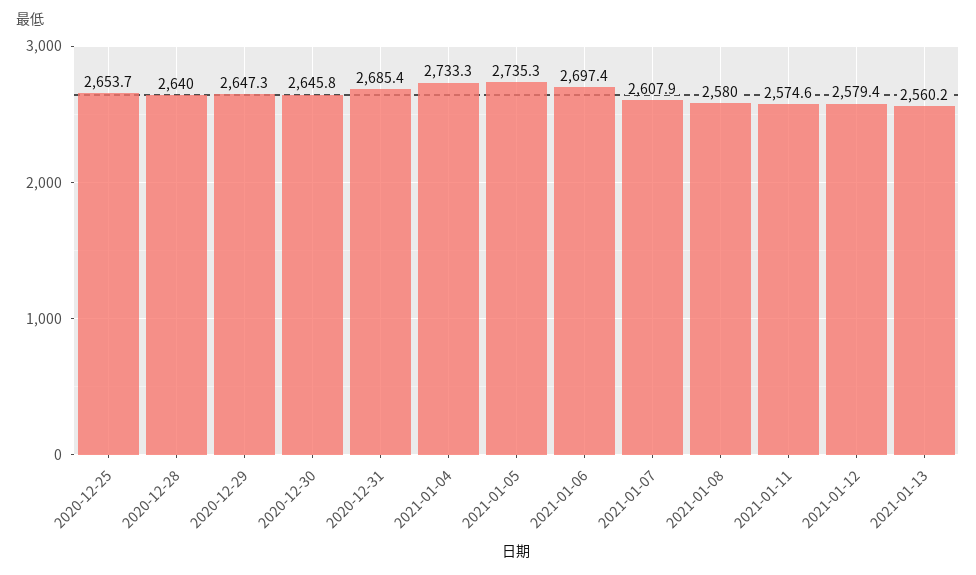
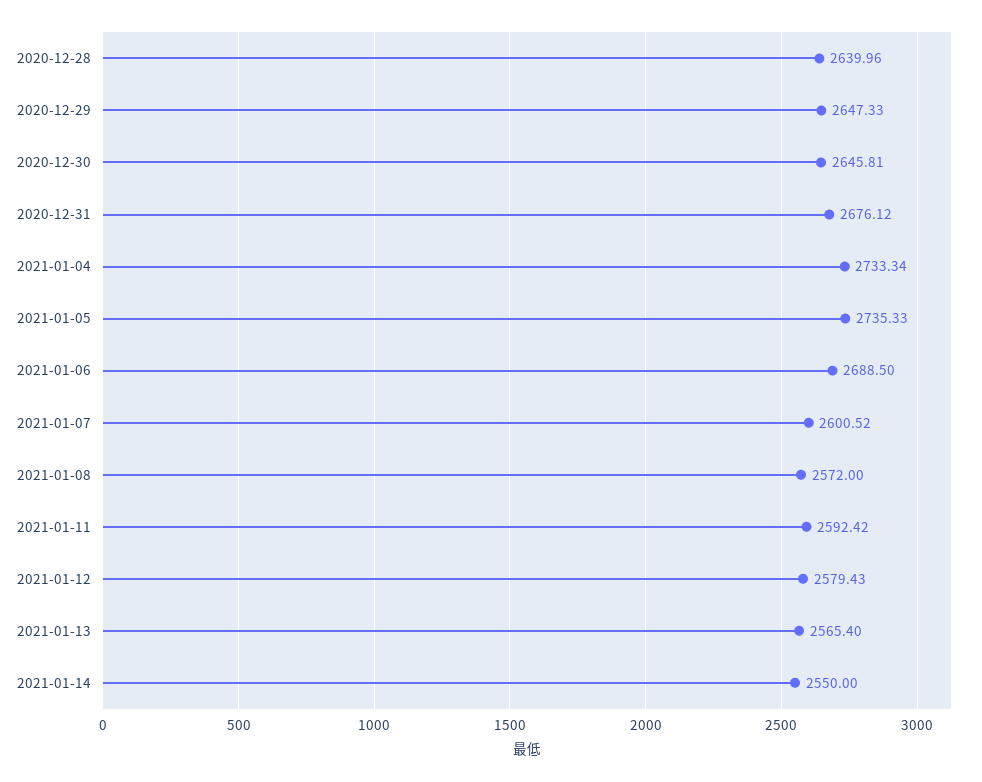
2020-12-25: 2653.7 -> none
2020-12-31: 2685.4 -> 2676.12
2021-01-06: 2697.4 -> 2688.5
2021-01-07: 2607.9 -> 2600.52
2021-01-08: 2580 -> 2572
2021-01-11: 2574.6 -> 2592.42
2021-01-13: 2560.2 -> 2565.4
2021-01-14: none -> 2550

